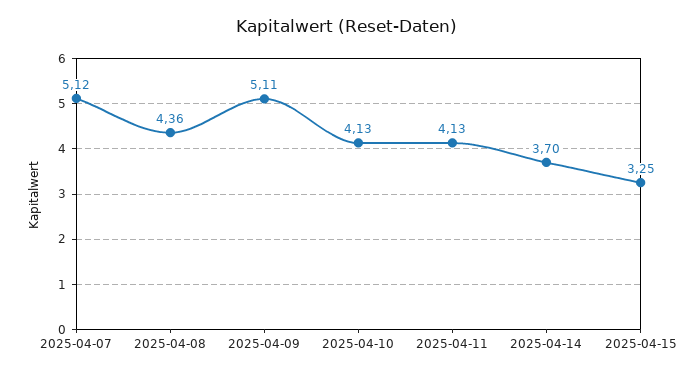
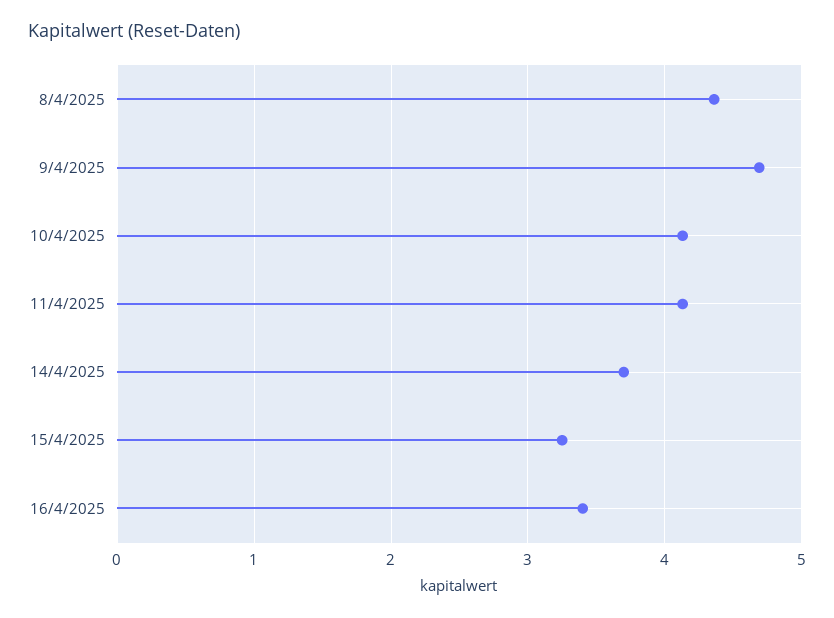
2025-04-07: 5.12 -> none
2025-04-09: 5.11 -> 4.7
16/4/2025: none -> 3.4

